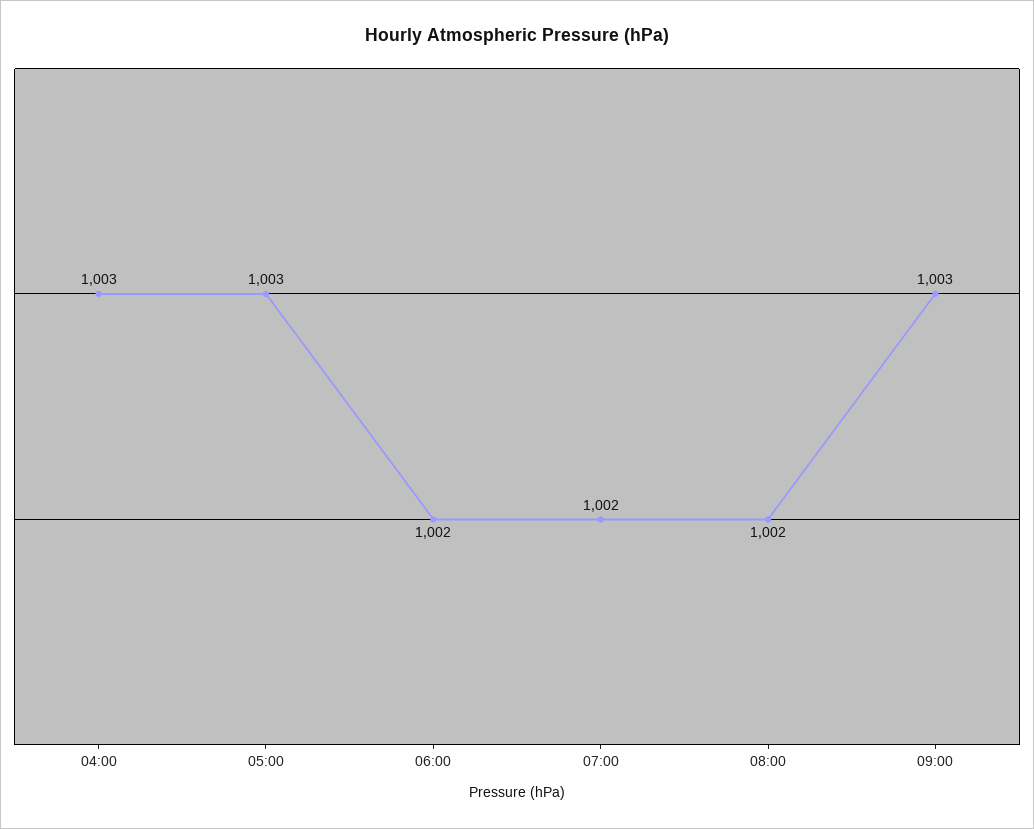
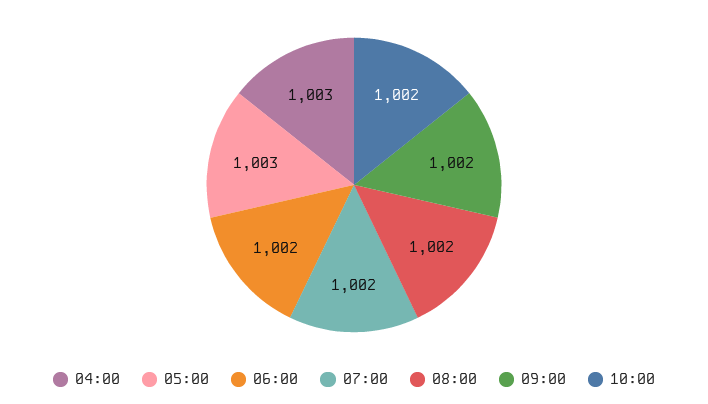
09:00: 1003 -> 1002
10:00: none -> 1002

